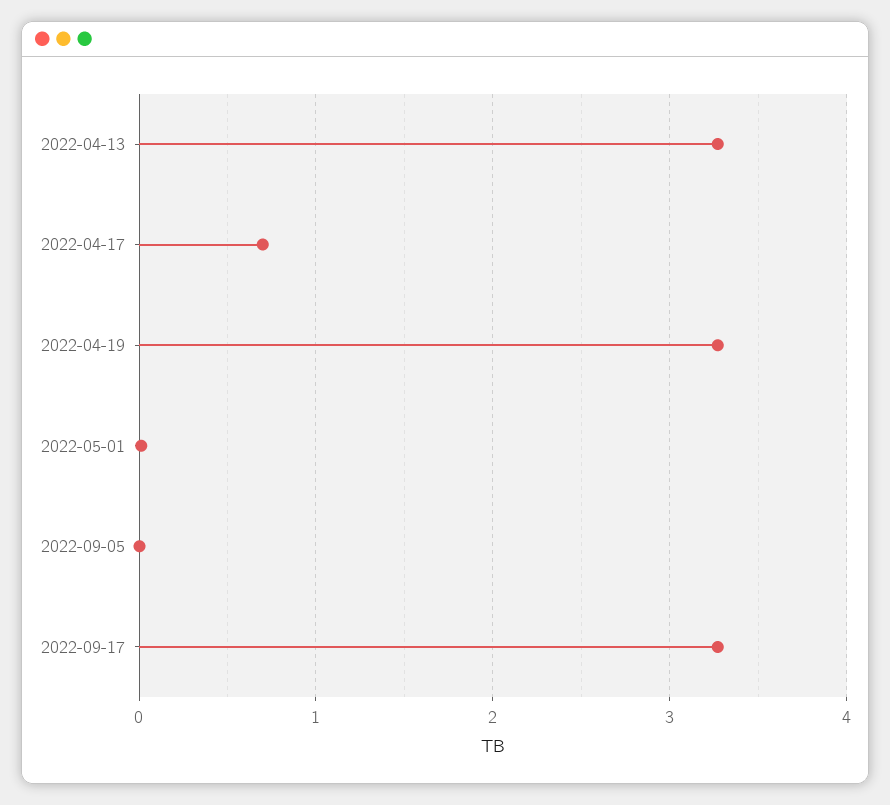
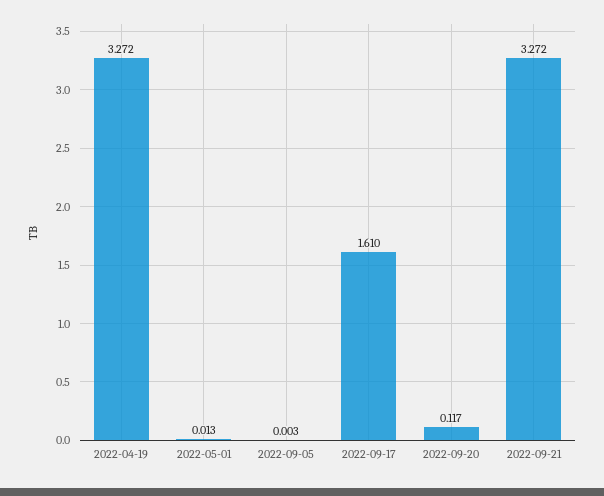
2022-04-13: 3.3 -> none
2022-04-17: 0.7 -> none
2022-09-17: 3.3 -> 1.61
2022-09-20: none -> 0.117
2022-09-21: none -> 3.272

